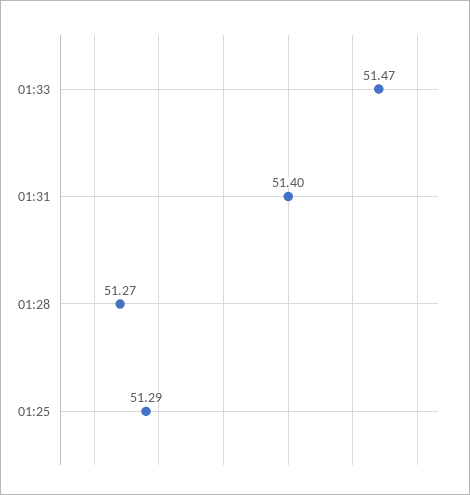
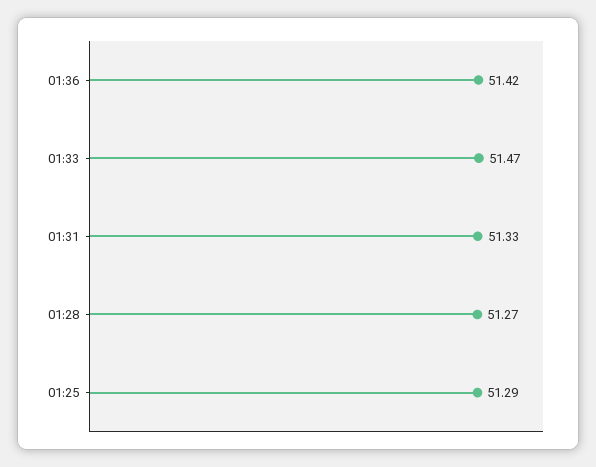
01:31: 51.4 -> 51.33
01:36: none -> 51.42

